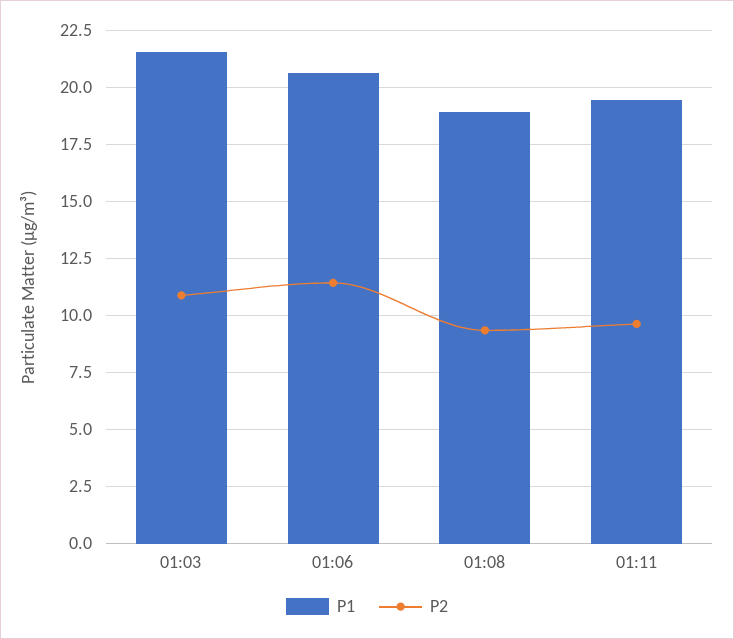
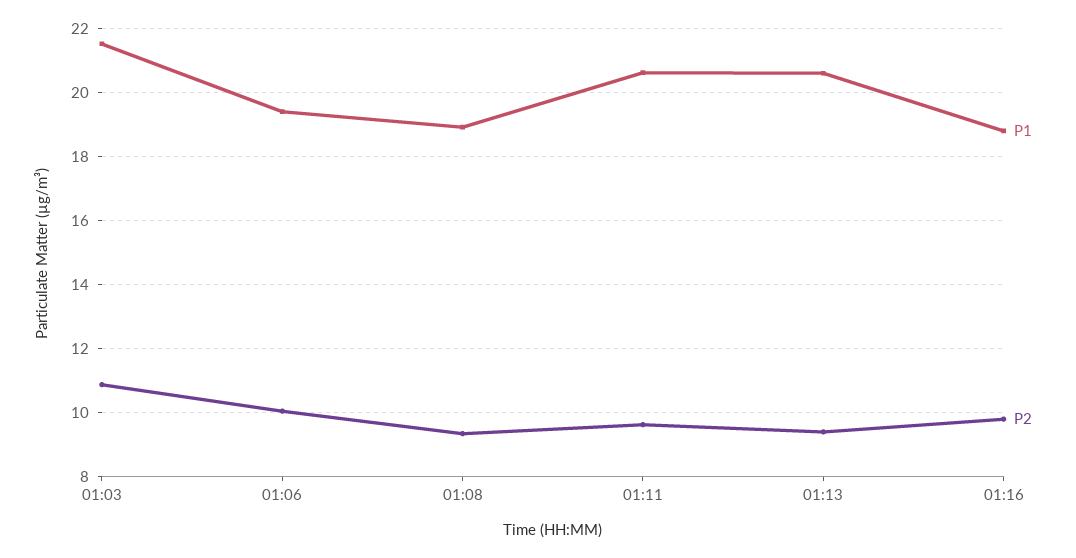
P1, 01:06: 20.5 -> 19.4
P2, 01:06: 11.5 -> 10
P1, 01:11: 19.5 -> 20.6
P1, 01:13: none -> 20.6
P2, 01:13: none -> 9.4
P1, 01:16: none -> 18.8
P2, 01:16: none -> 9.8

